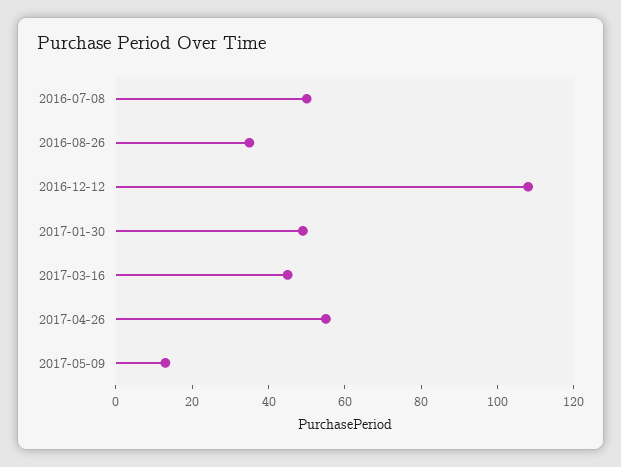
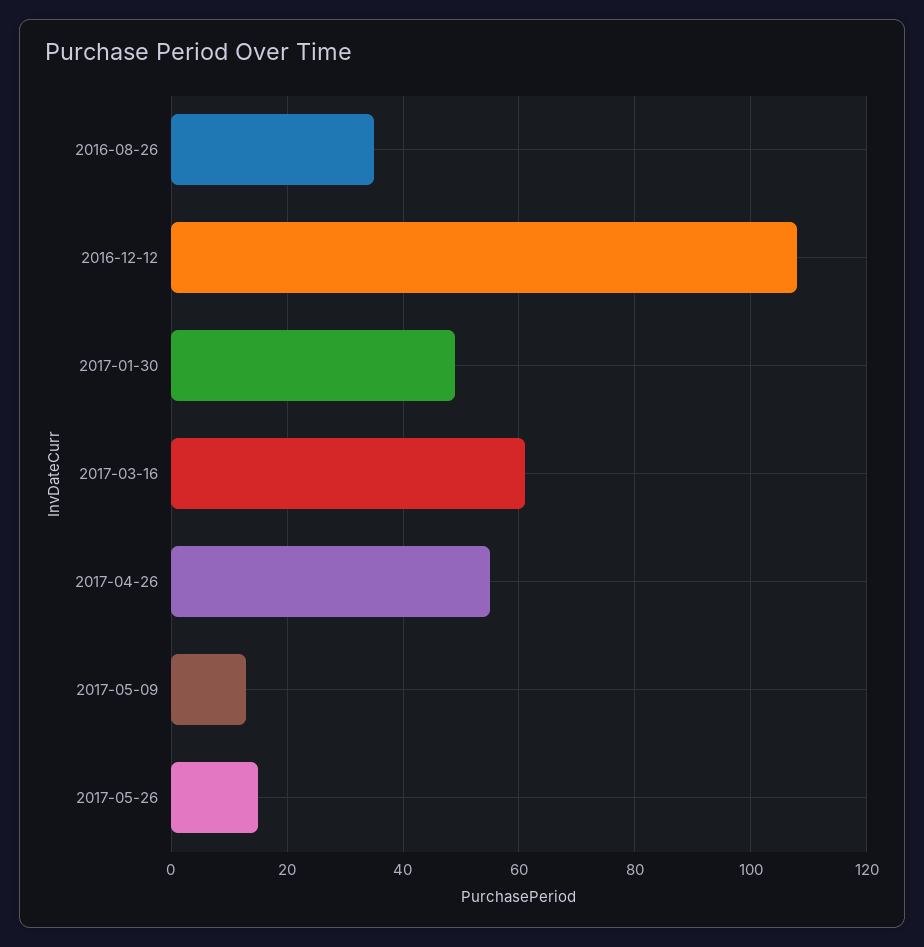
2016-07-08: 50 -> none
2017-03-16: 45 -> 60
2017-05-26: none -> 15

